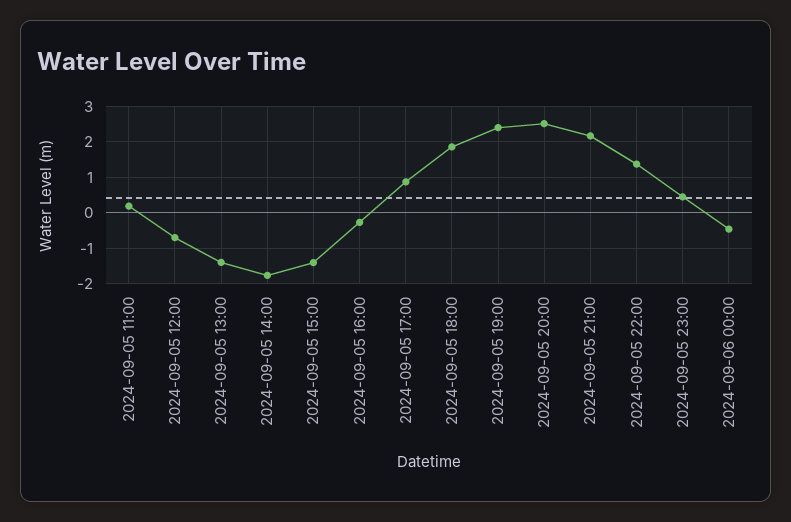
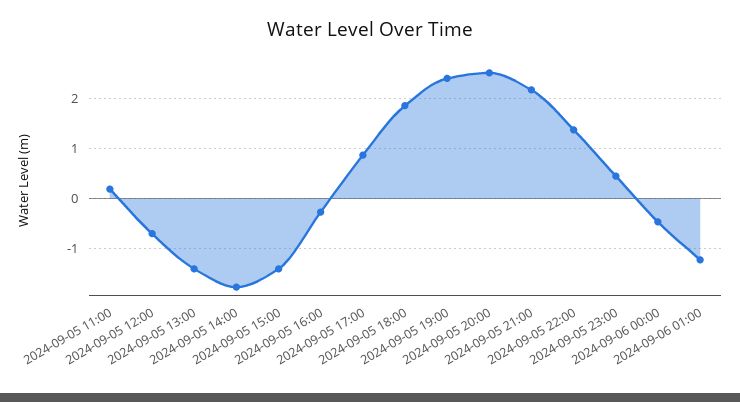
2024-09-06 01:00: none -> -1.2

